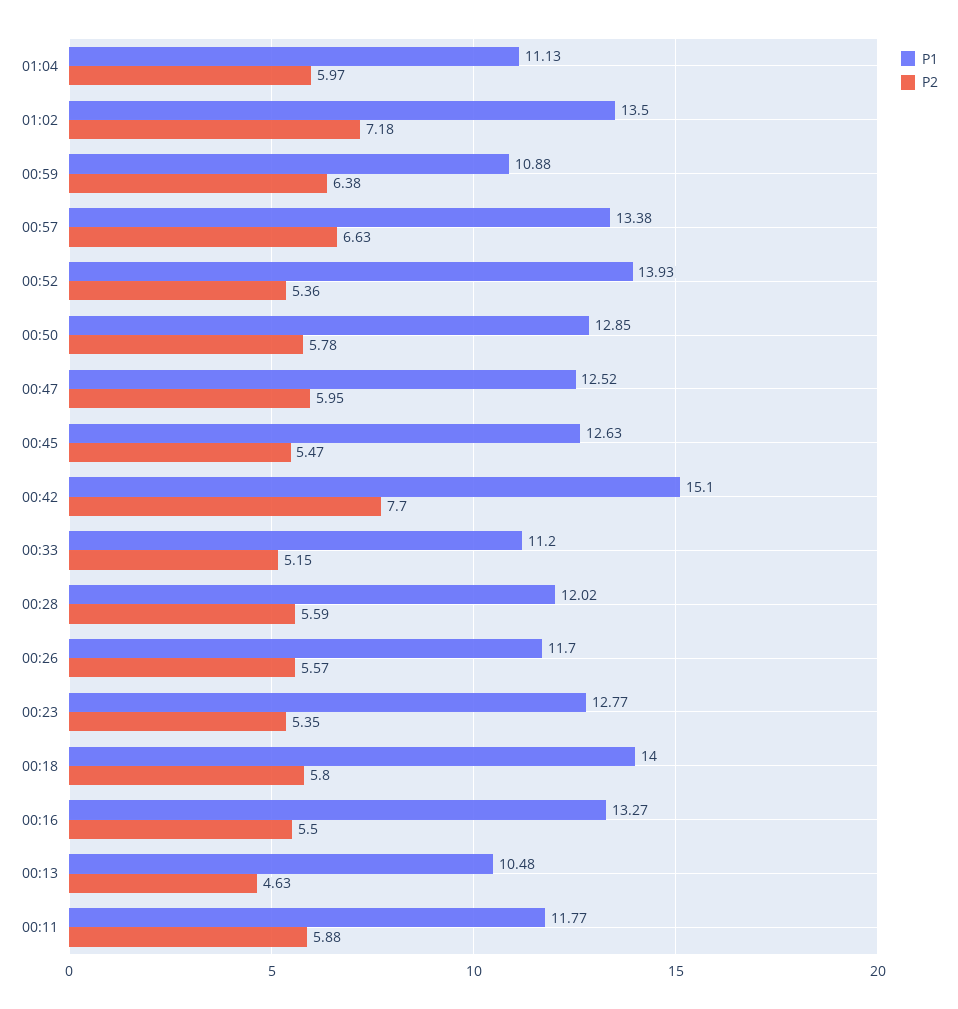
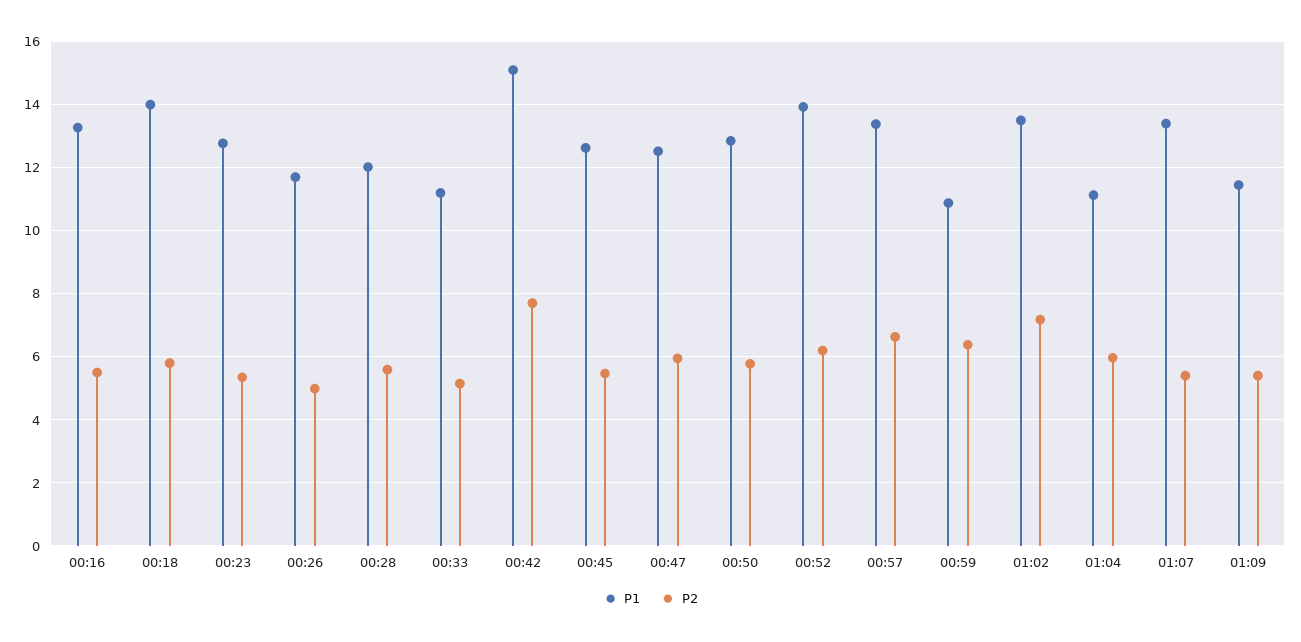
P2, 00:52: 5.36 -> 6.2
P2, 00:26: 5.57 -> 5
P1, 00:13: 10.48 -> none
P2, 00:13: 4.63 -> none
P1, 00:11: 11.77 -> none
P2, 00:11: 5.88 -> none
P1, 01:07: none -> 13.4
P2, 01:07: none -> 5.4
P1, 01:09: none -> 11.4
P2, 01:09: none -> 5.4

